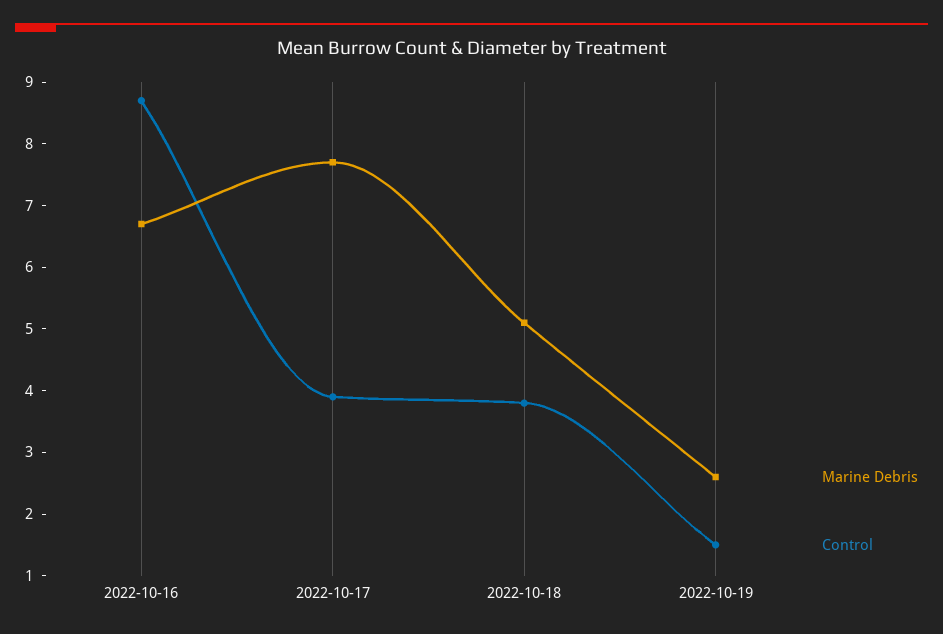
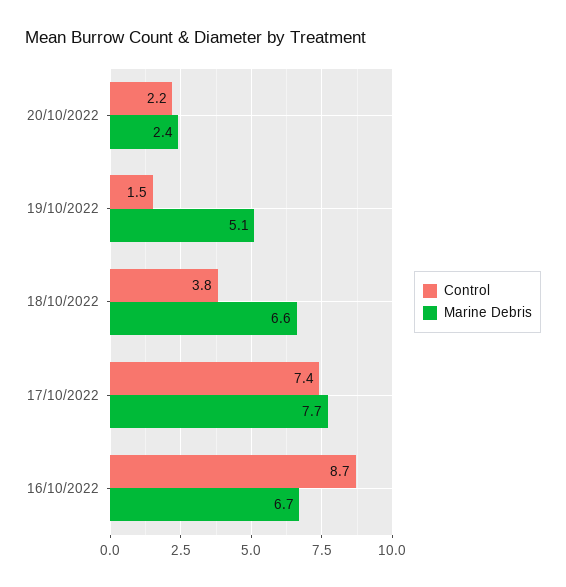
Control, 2022-10-17: 4 -> 7.4
Marine Debris, 2022-10-18: 5 -> 6.6
Marine Debris, 2022-10-19: 2.5 -> 5.1
Control, 20/10/2022: none -> 2.2
Marine Debris, 20/10/2022: none -> 2.4

